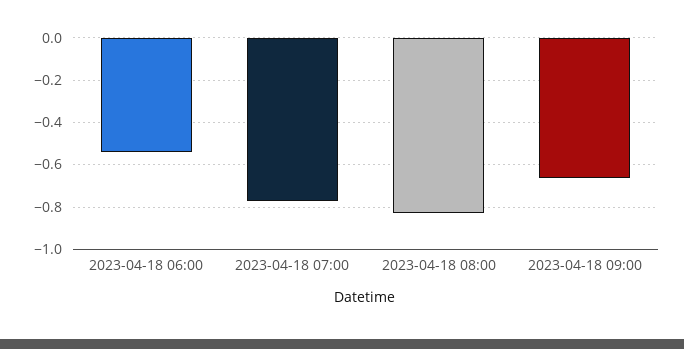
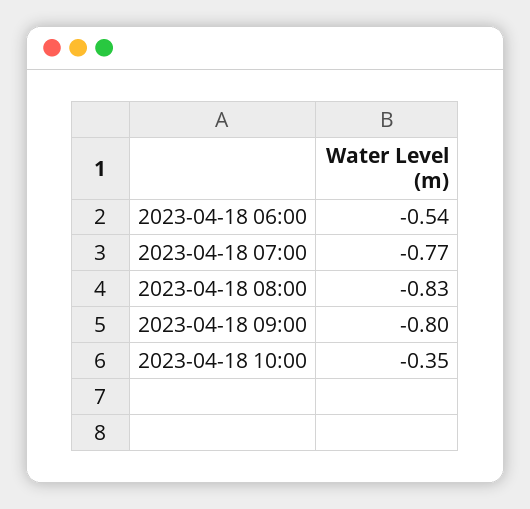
2023-04-18 09:00: -0.65 -> -0.8
2023-04-18 10:00: none -> -0.35

